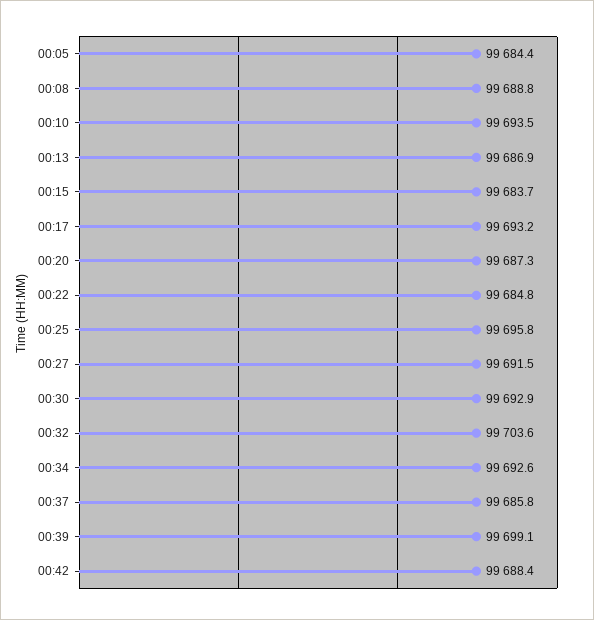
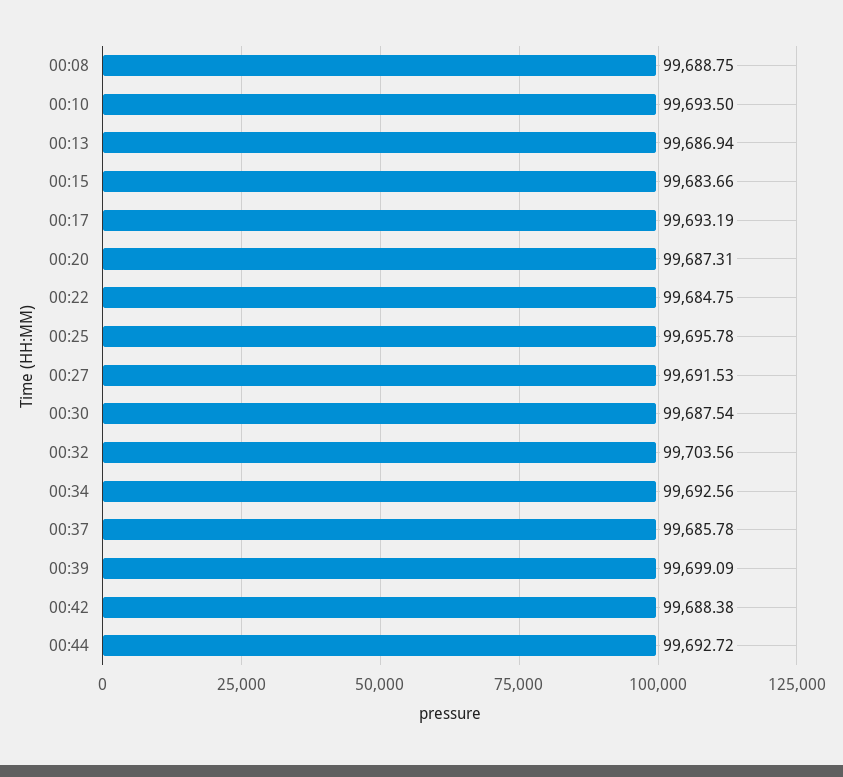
00:05: 99684.4 -> none
00:30: 99692.9 -> 99687.54
00:44: none -> 99692.72

